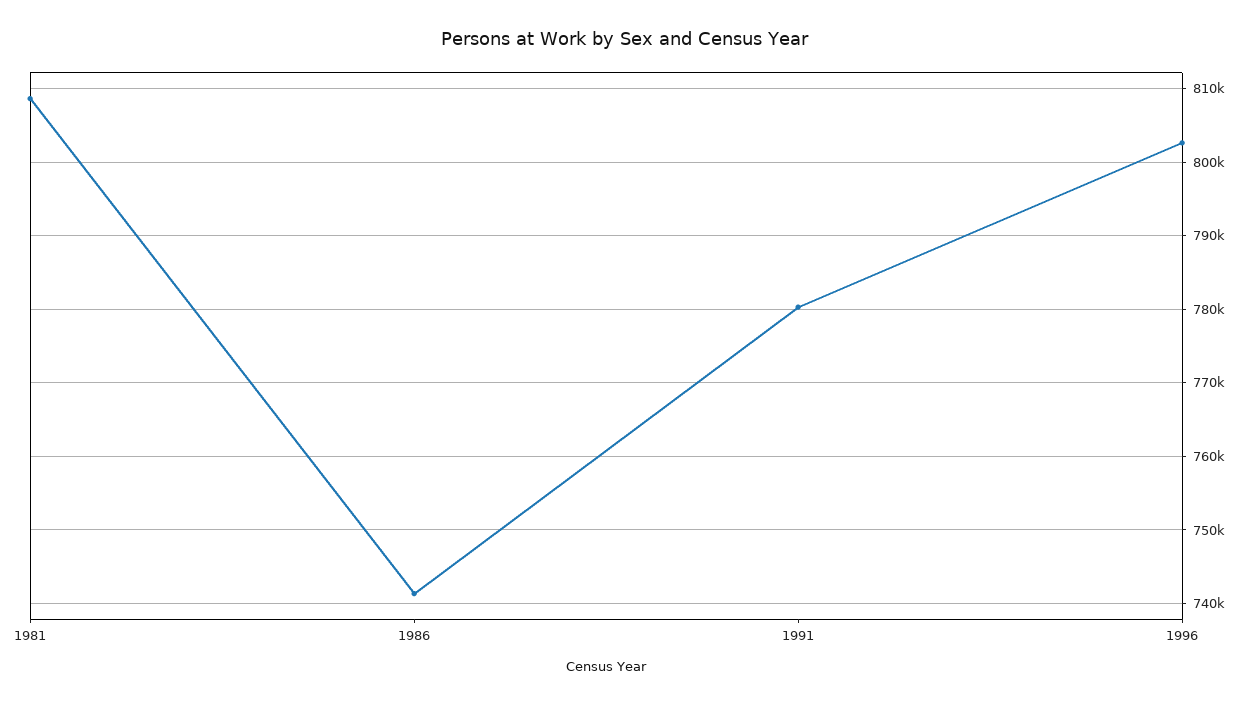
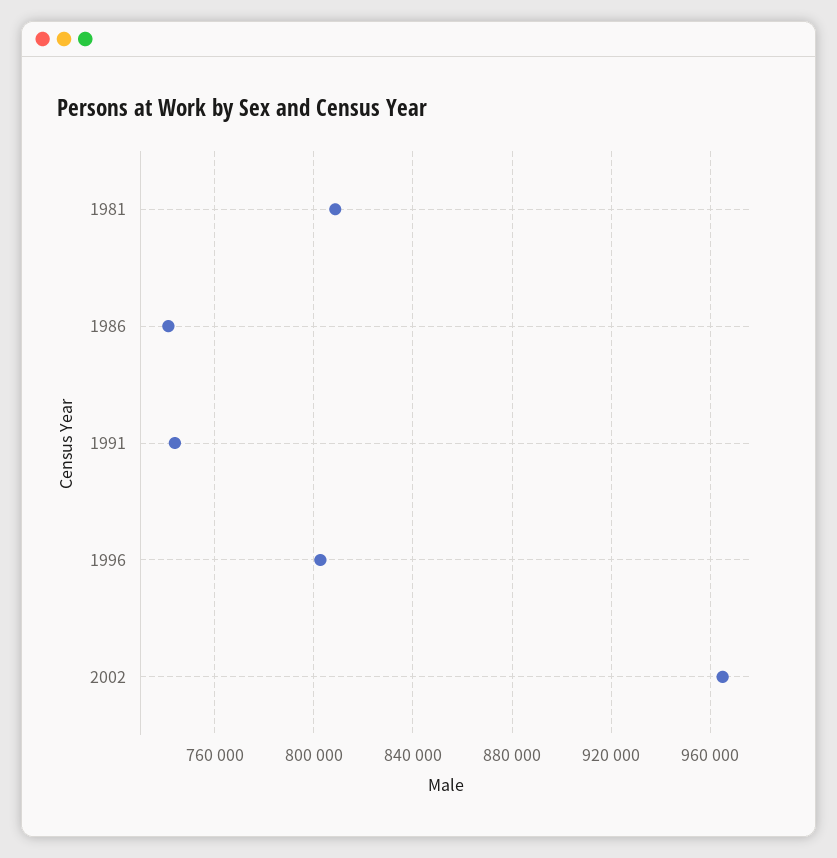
1991: 780000 -> 745000
2002: none -> 965000

